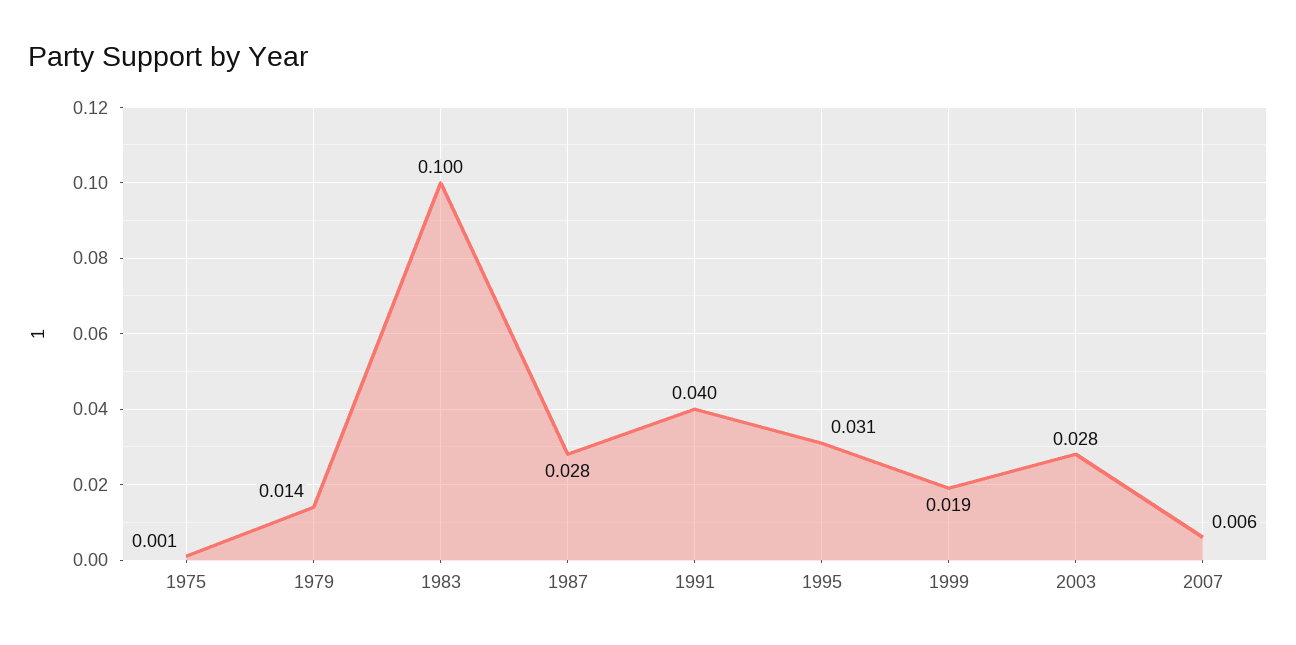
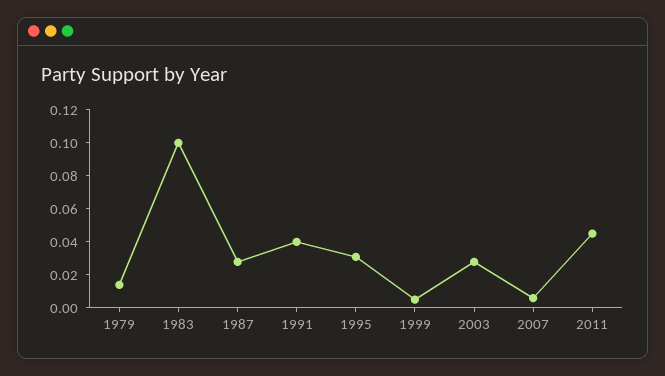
1975: 0.001 -> none
1999: 0.019 -> 0.005
2011: none -> 0.045

